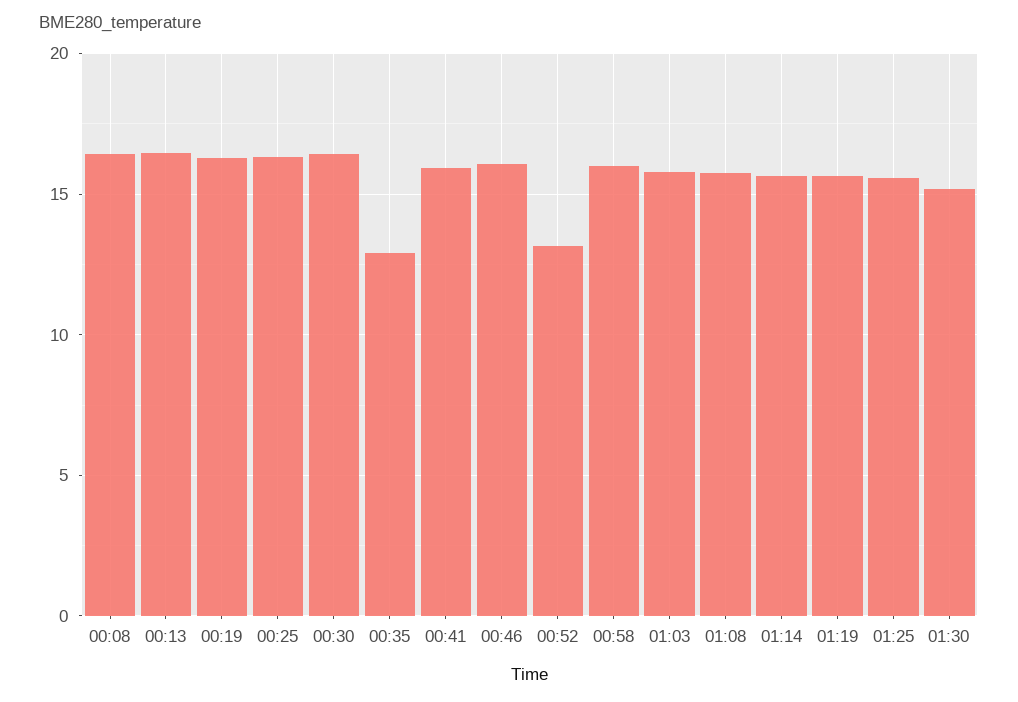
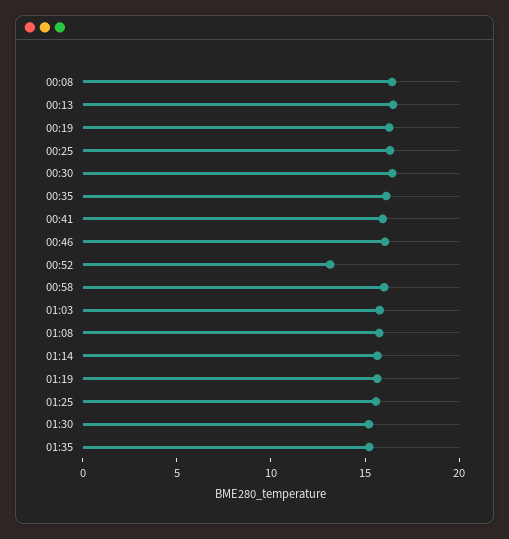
00:35: 13 -> 16
01:35: none -> 15

